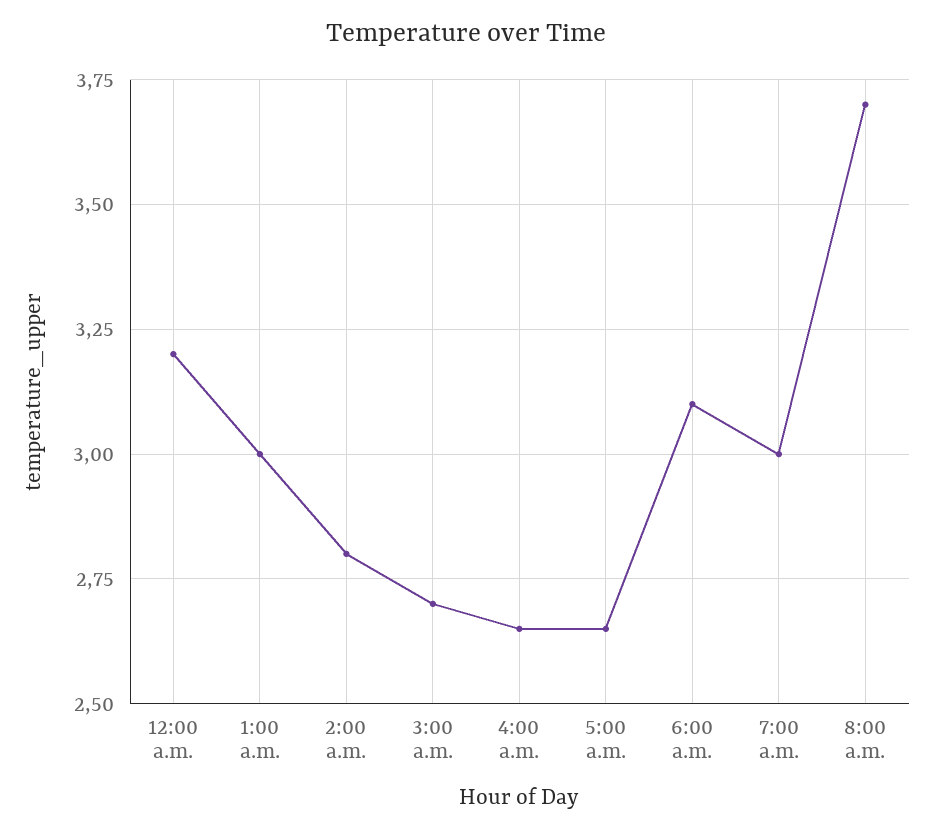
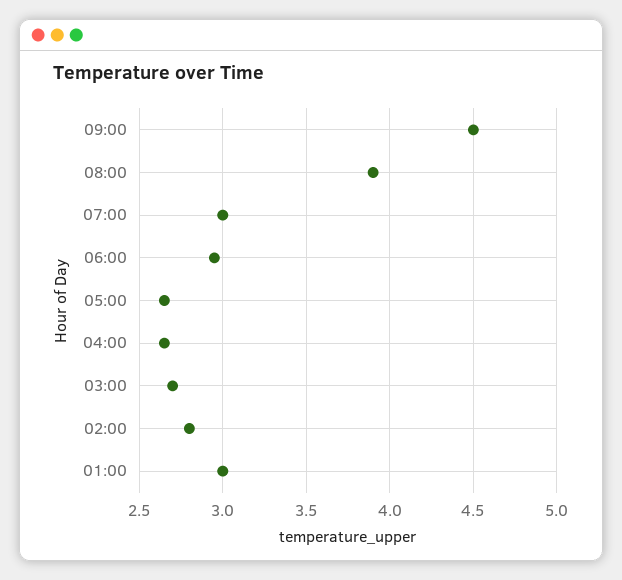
12:00 a.m.: 3.2 -> none
6:00 a.m.: 3.1 -> 2.95
8:00 a.m.: 3.7 -> 3.9
09:00: none -> 4.5

